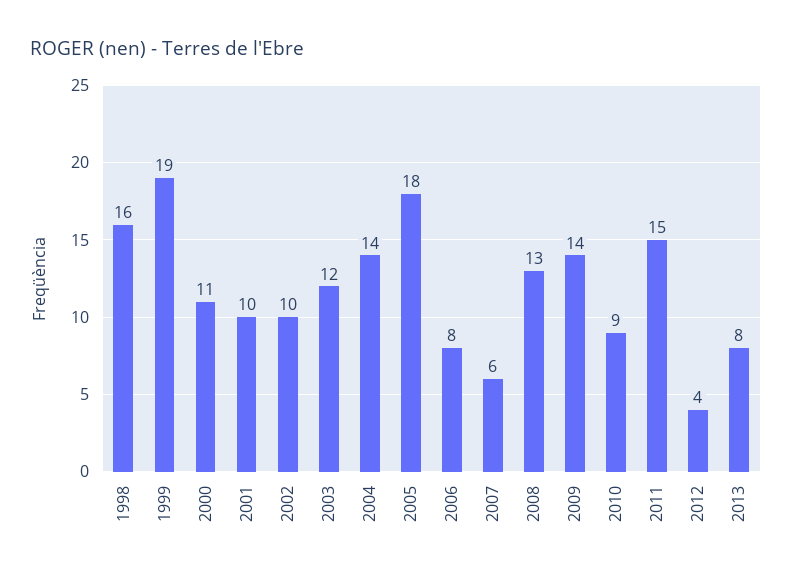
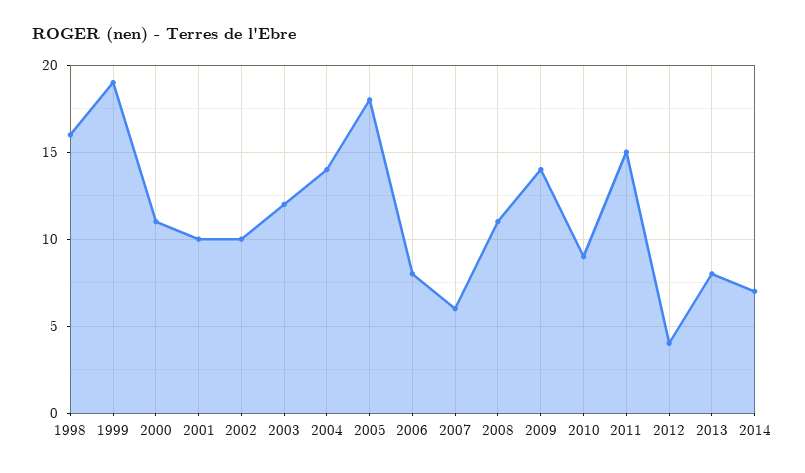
2008: 13 -> 11
2014: none -> 7

